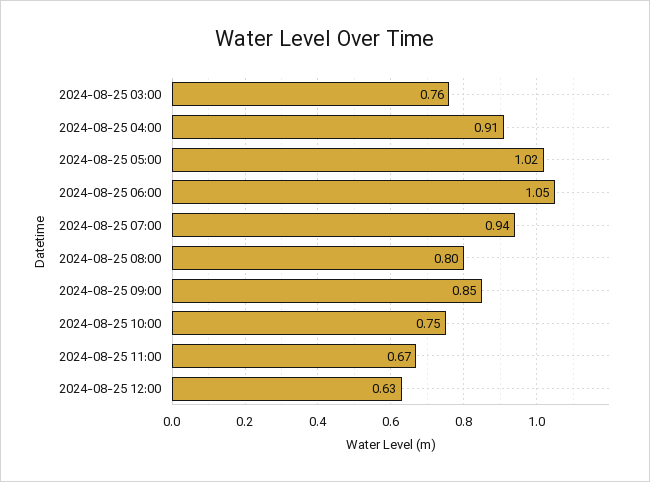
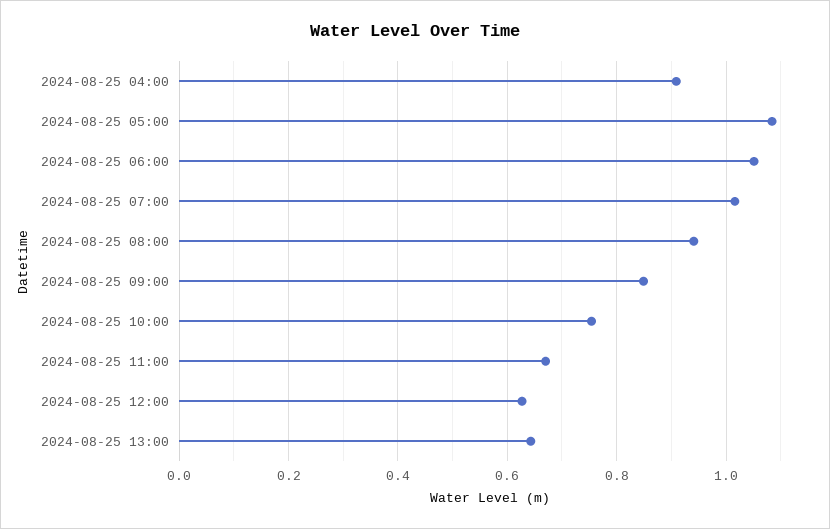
2024-08-25 03:00: 0.76 -> none
2024-08-25 05:00: 1.02 -> 1.08
2024-08-25 07:00: 0.94 -> 1.02
2024-08-25 08:00: 0.8 -> 0.94
2024-08-25 13:00: none -> 0.64

